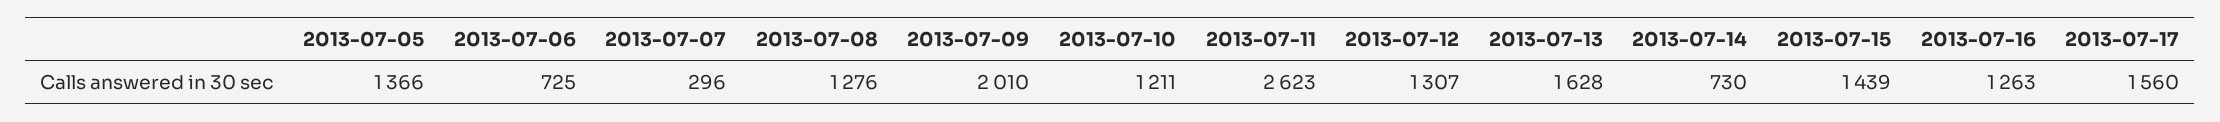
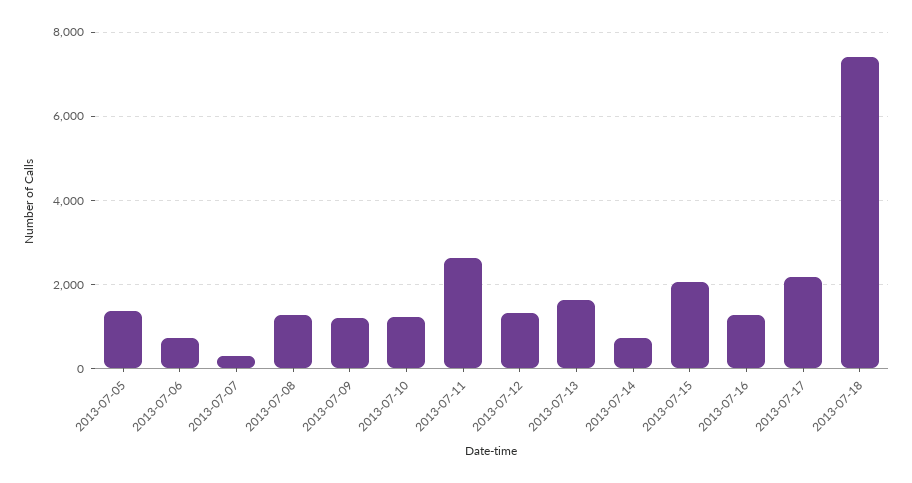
2013-07-09: 2010 -> 1200
2013-07-15: 1439 -> 2000
2013-07-17: 1560 -> 2200
2013-07-18: none -> 7400

